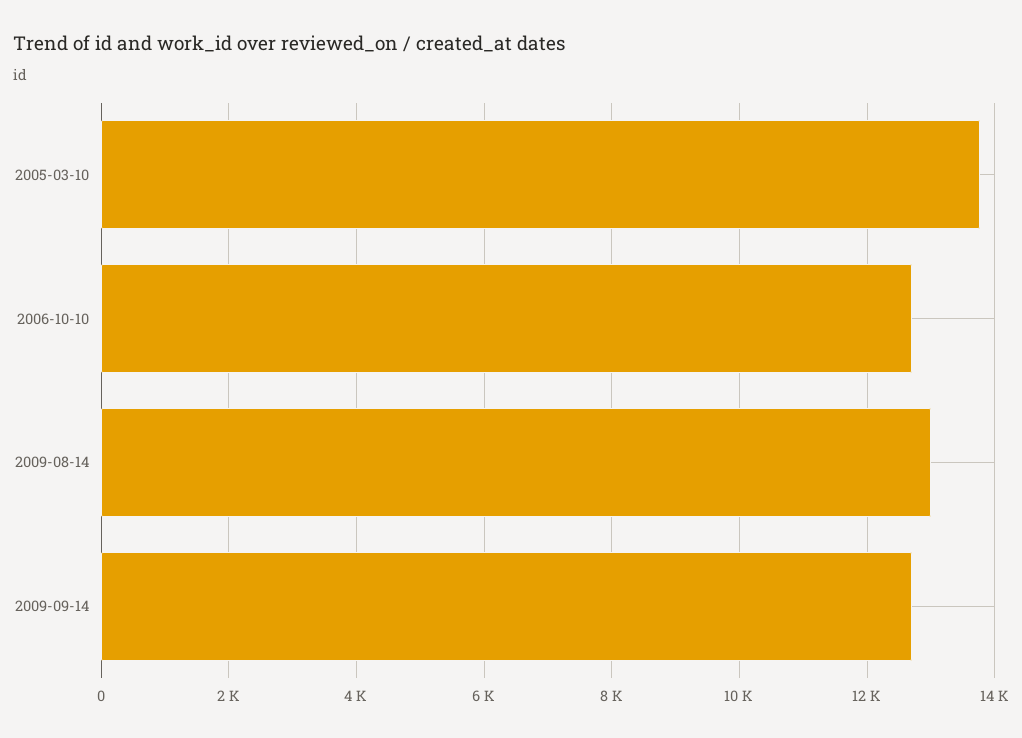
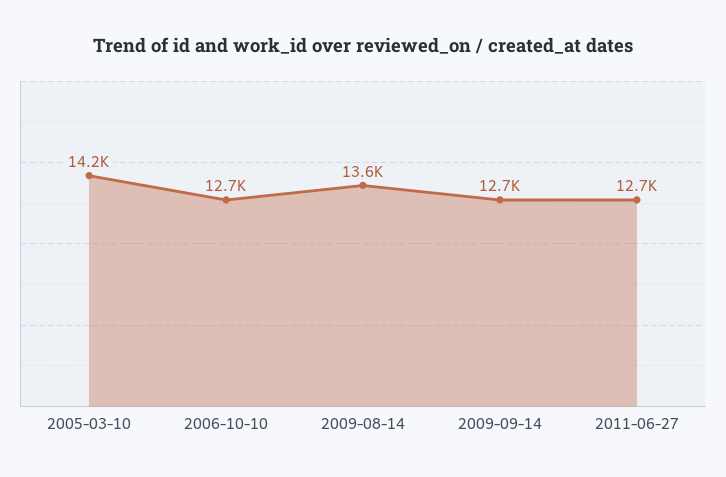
2005-03-10: 13800 -> 14200
2009-08-14: 13000 -> 13600
2011-06-27: none -> 12700

